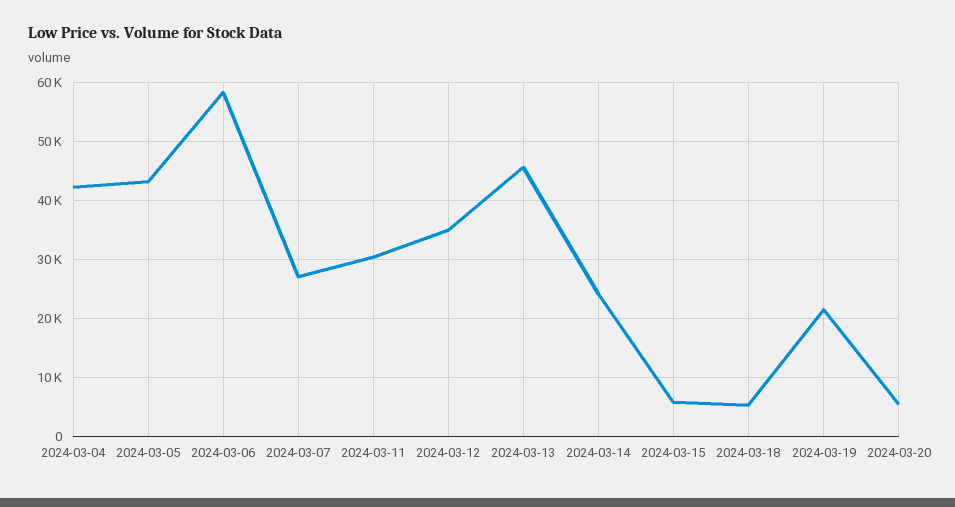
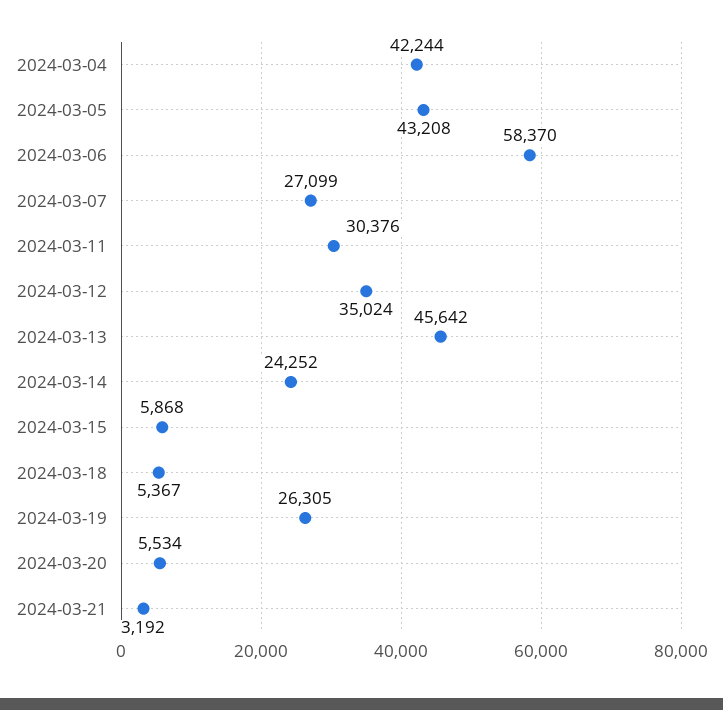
2024-03-19: 22000 -> 26305
2024-03-21: none -> 3192

